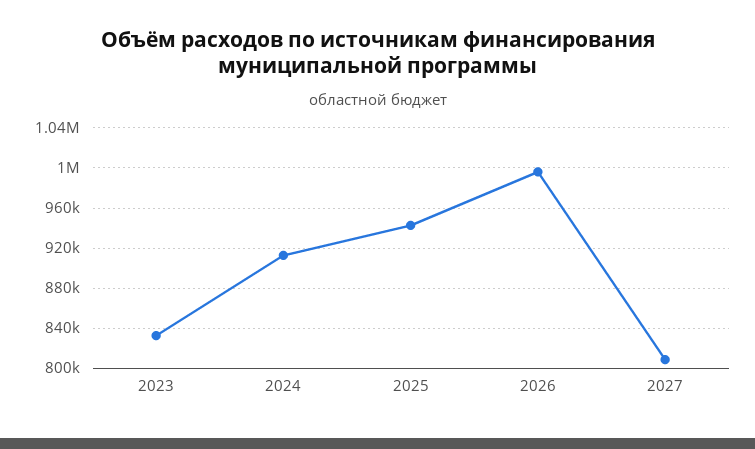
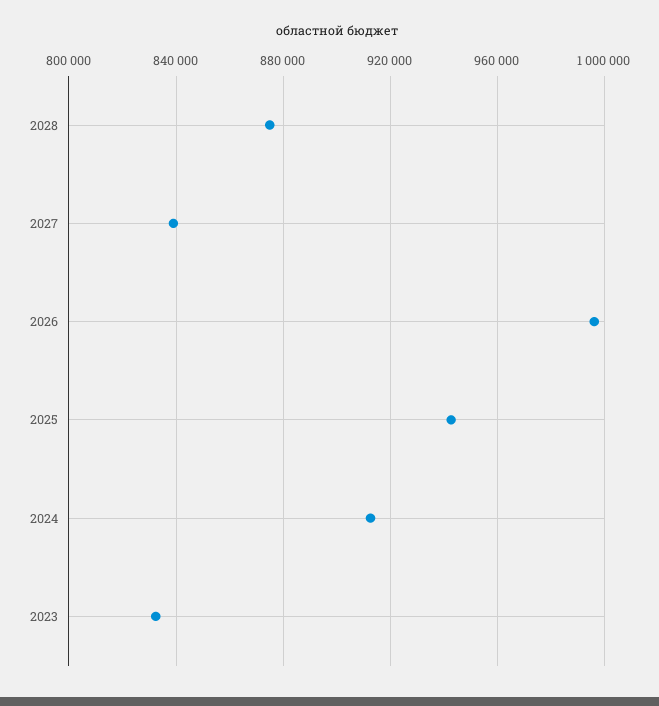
2027: 810000 -> 840000
2028: none -> 875000

